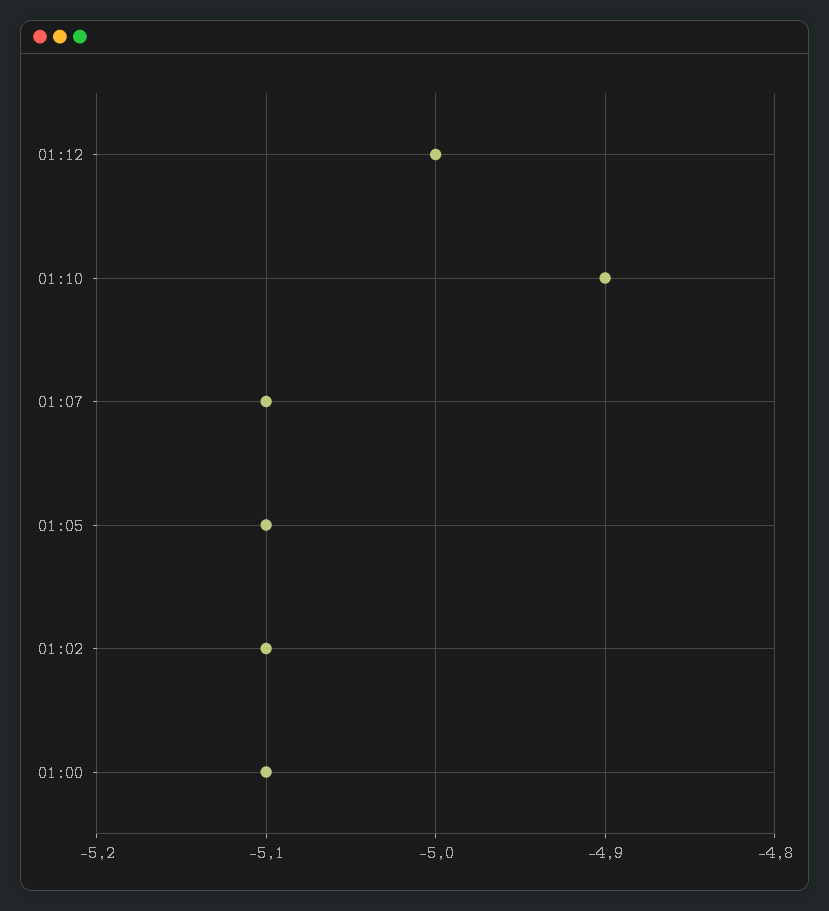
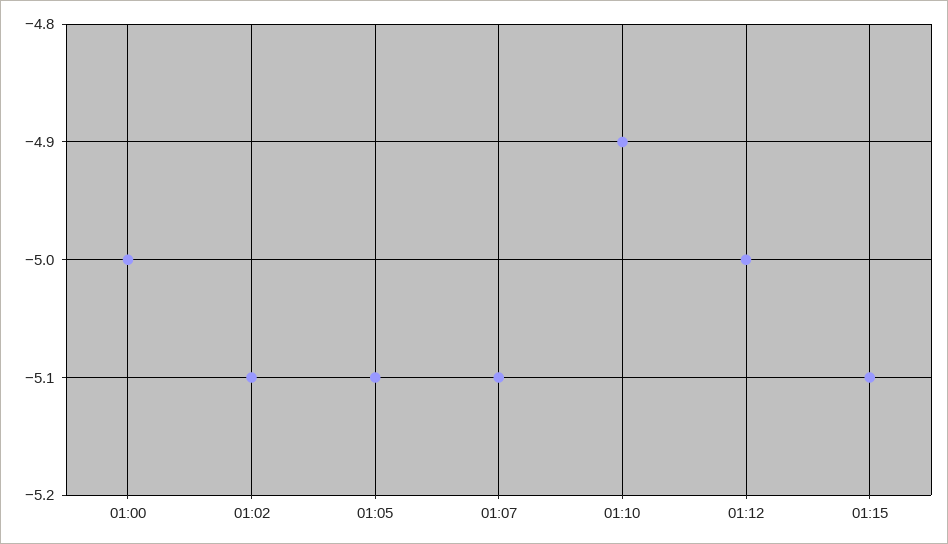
01:00: -5.1 -> -5
01:15: none -> -5.1

